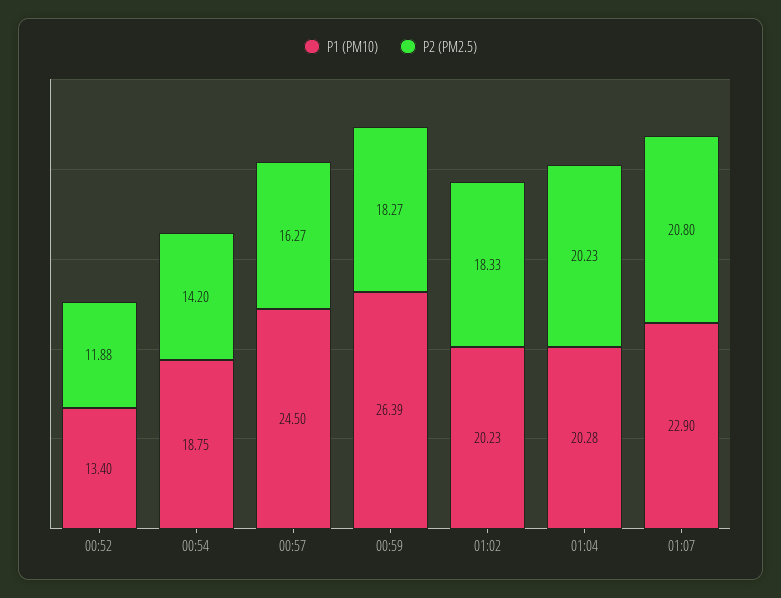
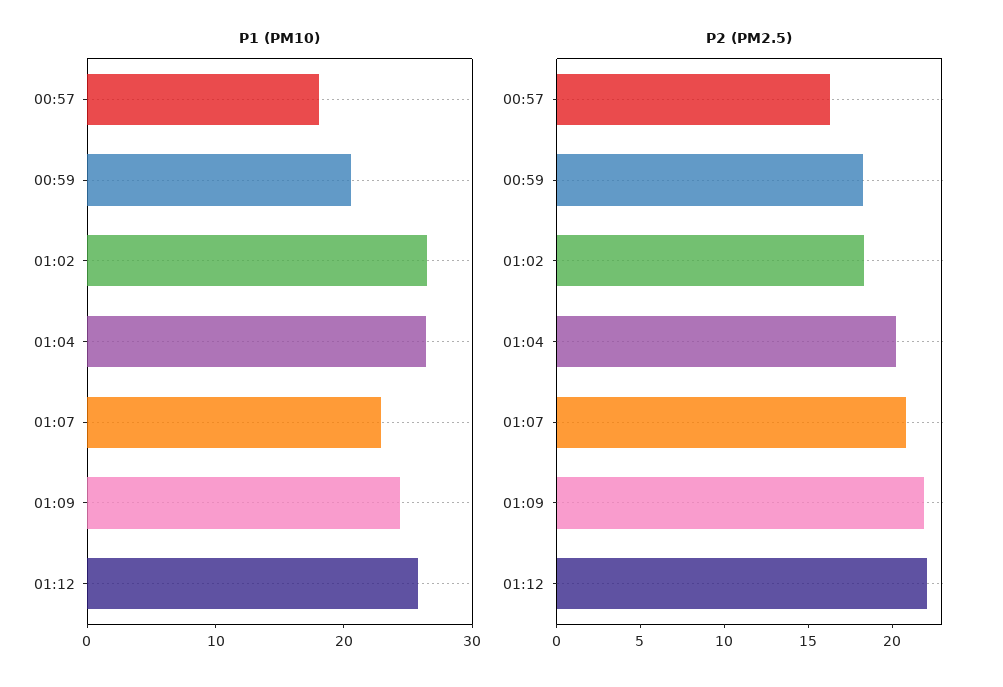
P1 (PM10), 00:52: 13.4 -> none
P2 (PM2.5), 00:52: 11.88 -> none
P1 (PM10), 00:54: 18.75 -> none
P2 (PM2.5), 00:54: 14.2 -> none
P1 (PM10), 00:57: 24.5 -> 18
P1 (PM10), 00:59: 26.39 -> 20
P1 (PM10), 01:02: 20.23 -> 26
P1 (PM10), 01:04: 20.28 -> 26
P1 (PM10), 01:09: none -> 24
P1 (PM10), 01:12: none -> 26
P2 (PM2.5), 01:09: none -> 22
P2 (PM2.5), 01:12: none -> 22

